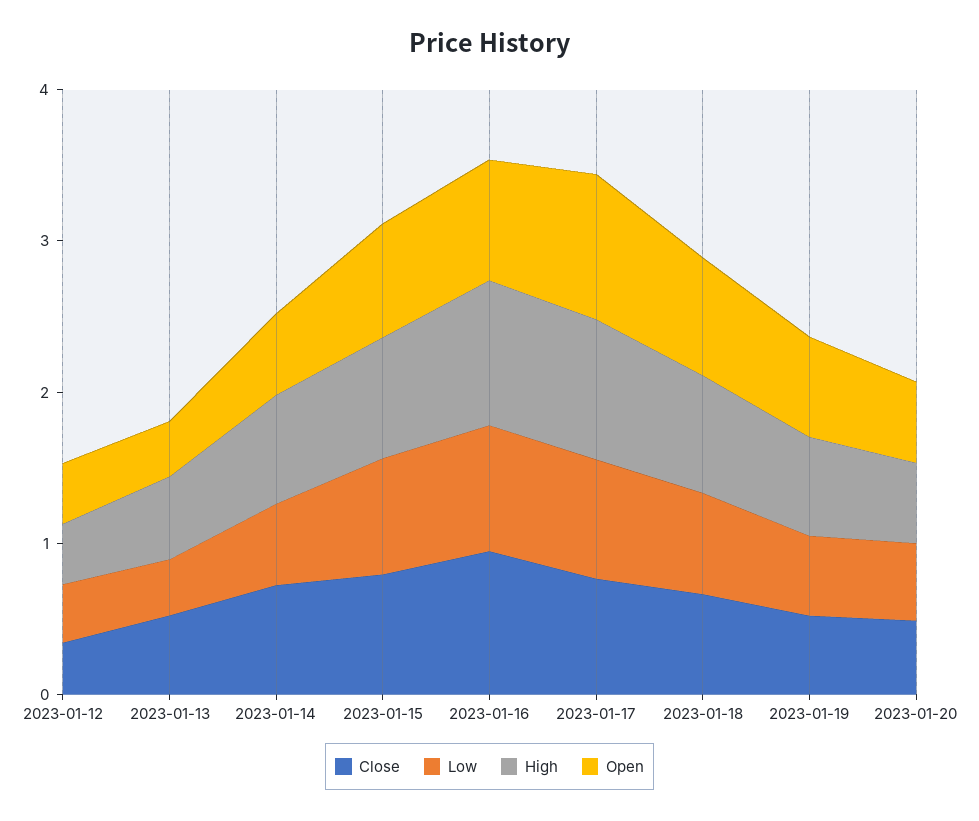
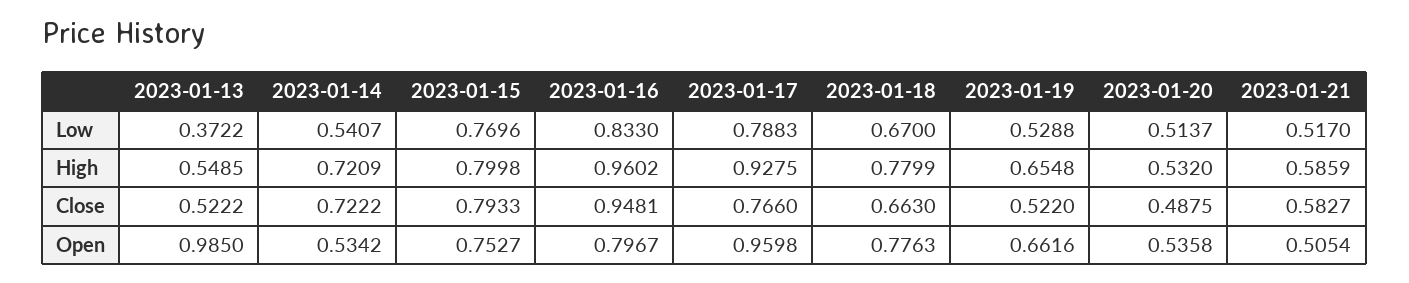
Close, 2023-01-12: 0.4 -> none
Low, 2023-01-12: 0.4 -> none
High, 2023-01-12: 0.4 -> none
Open, 2023-01-12: 0.4 -> none
Open, 2023-01-13: 0.4 -> 0.985
Low, 2023-01-21: none -> 0.517
High, 2023-01-21: none -> 0.5859
Close, 2023-01-21: none -> 0.5827
Open, 2023-01-21: none -> 0.5054

